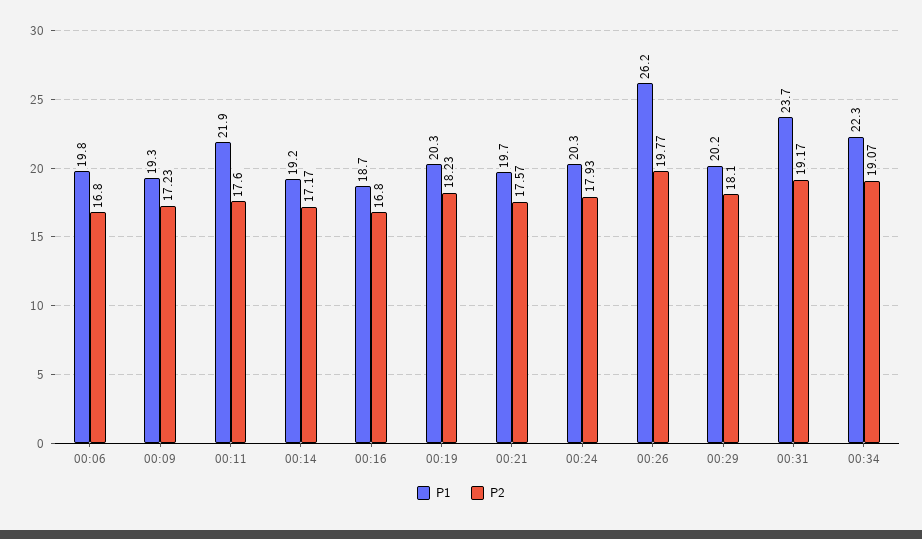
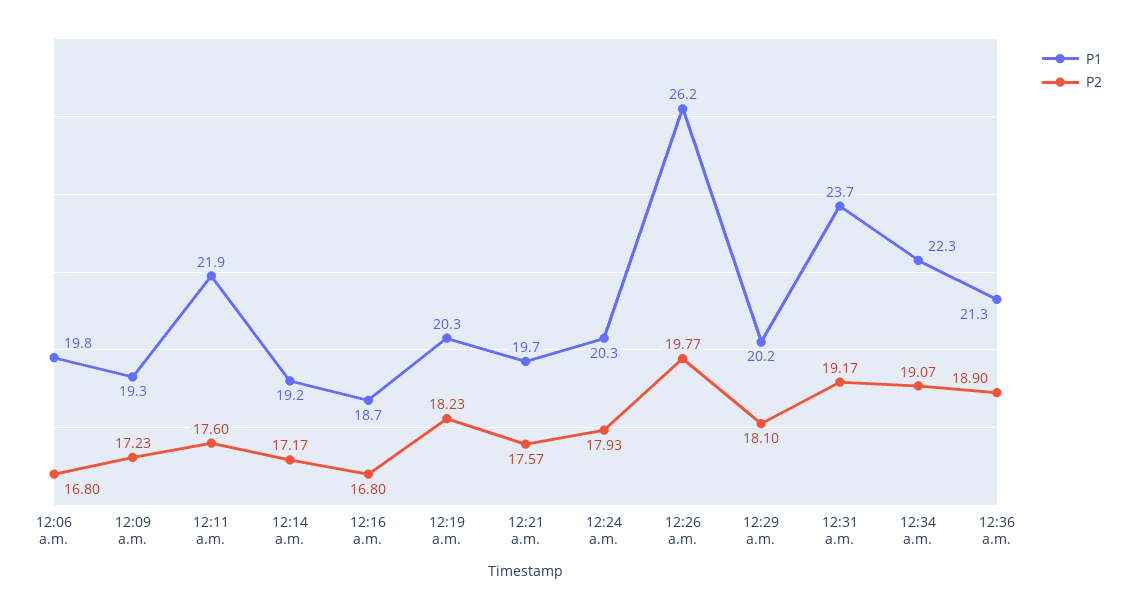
P1, 12:36 a.m.: none -> 21.3
P2, 12:36 a.m.: none -> 18.9

